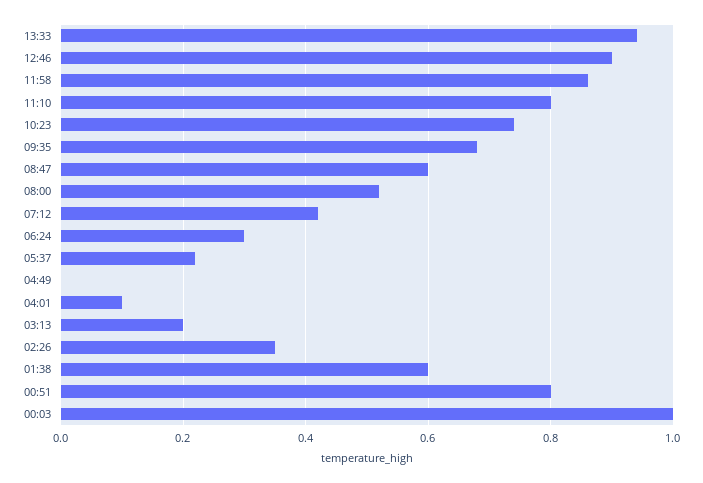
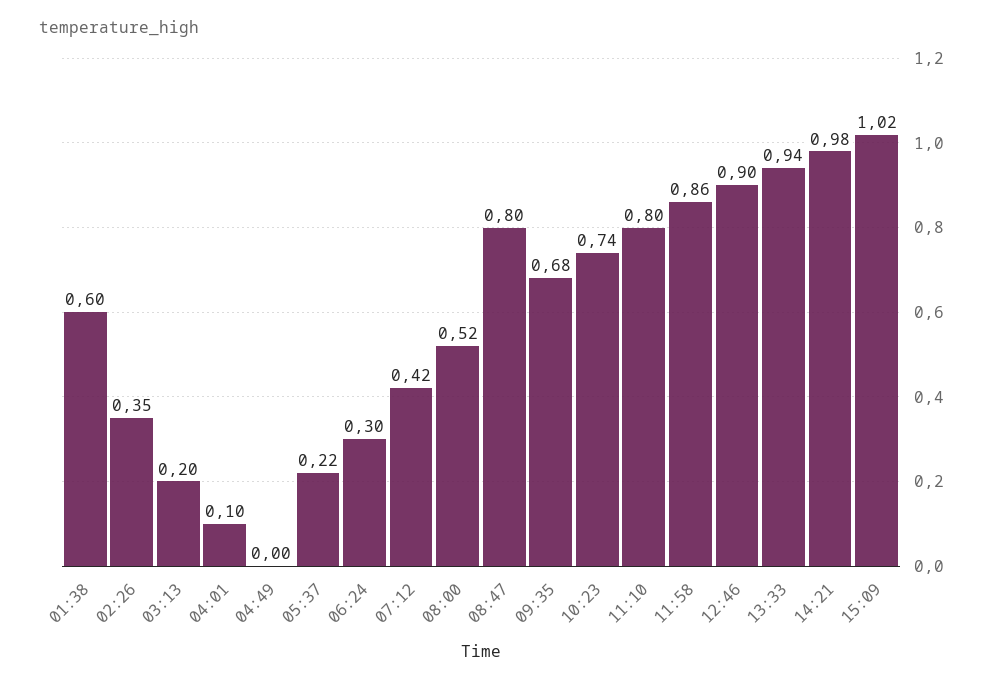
08:47: 0.6 -> 0.8
00:51: 0.8 -> none
00:03: 1 -> none
14:21: none -> 0.98
15:09: none -> 1.02

